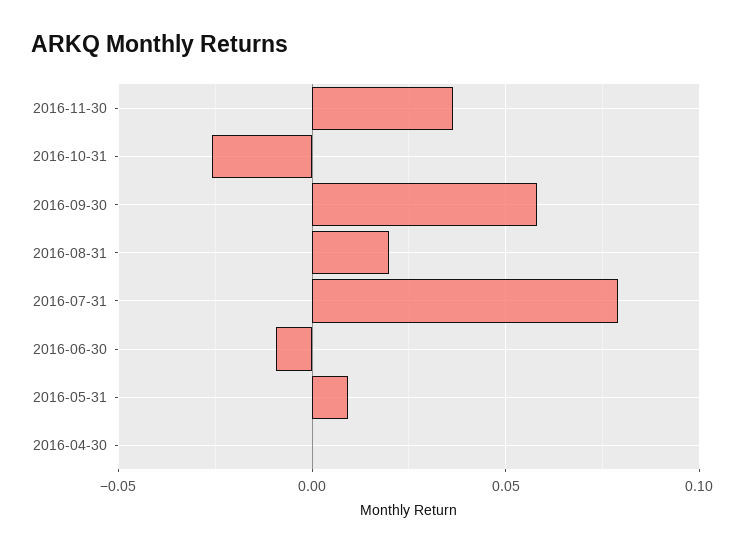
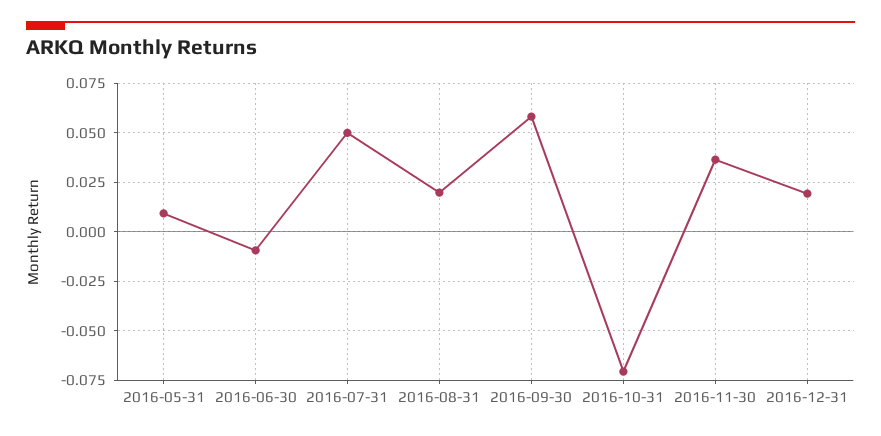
2016-10-31: -0.025 -> -0.07
2016-07-31: 0.08 -> 0.05
2016-04-30: 0 -> none
2016-12-31: none -> 0.02

